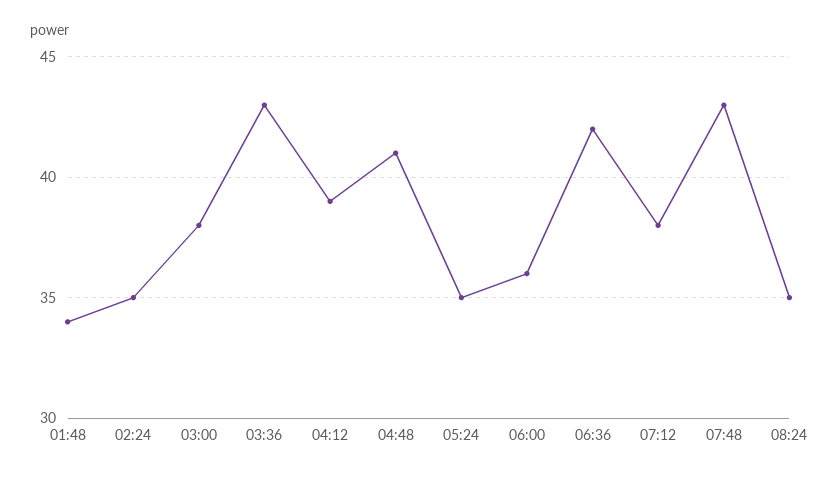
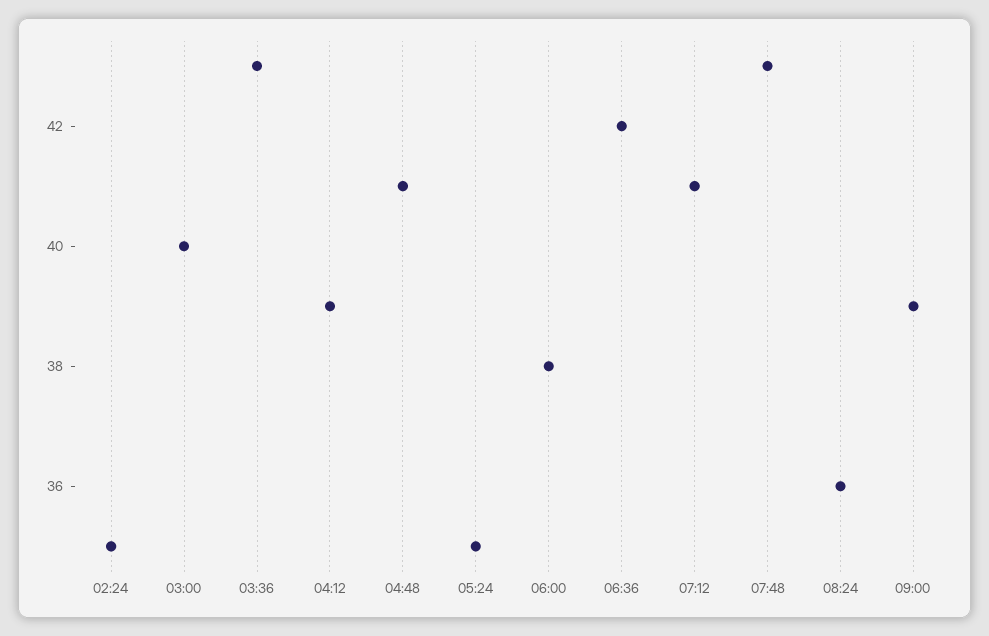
01:48: 34 -> none
03:00: 38 -> 40
06:00: 36 -> 38
07:12: 38 -> 41
08:24: 35 -> 36
09:00: none -> 39

